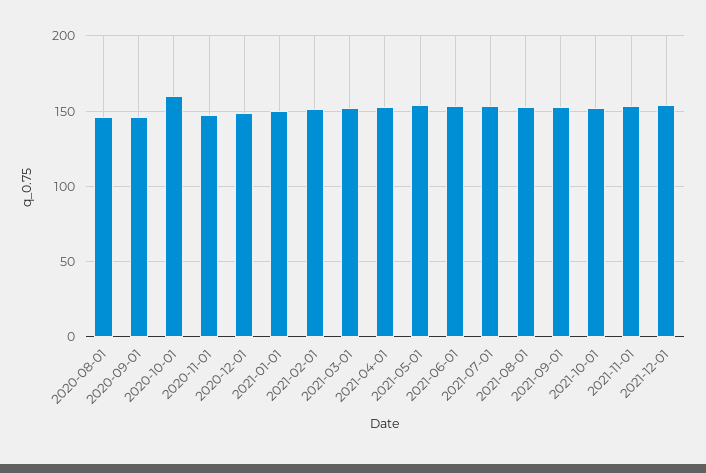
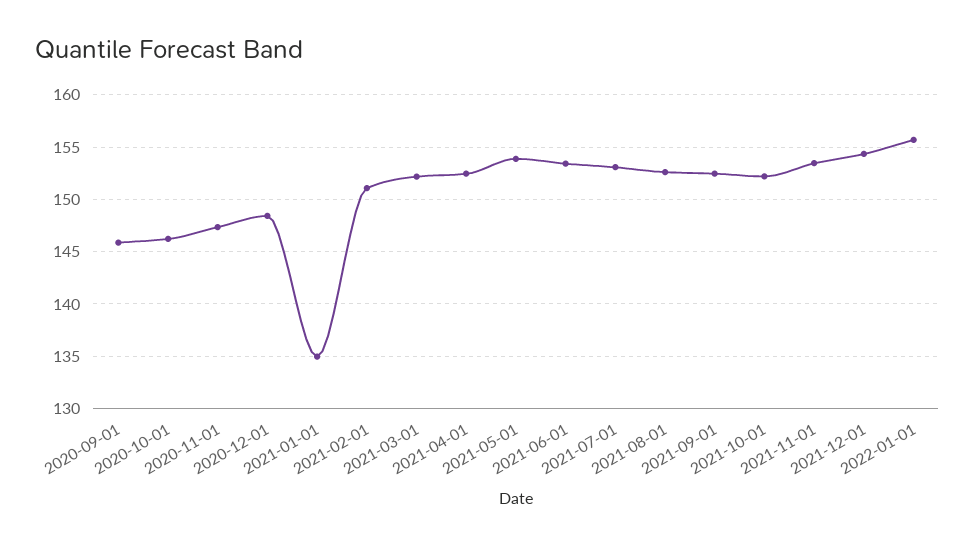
2020-08-01: 145 -> none
2020-10-01: 160 -> 146
2021-01-01: 150 -> 135
2022-01-01: none -> 156

